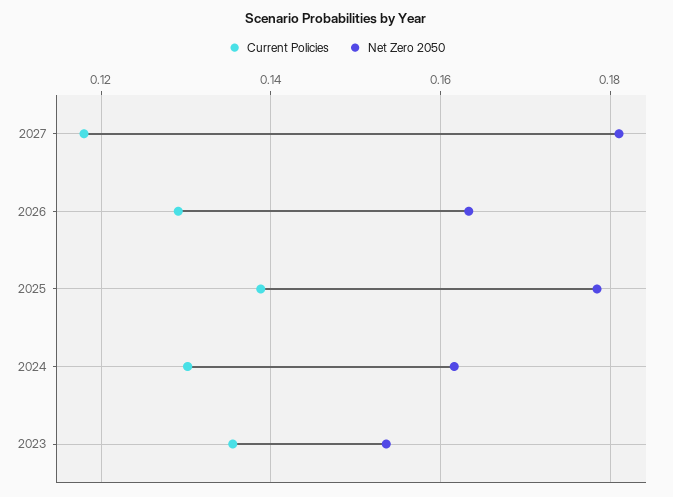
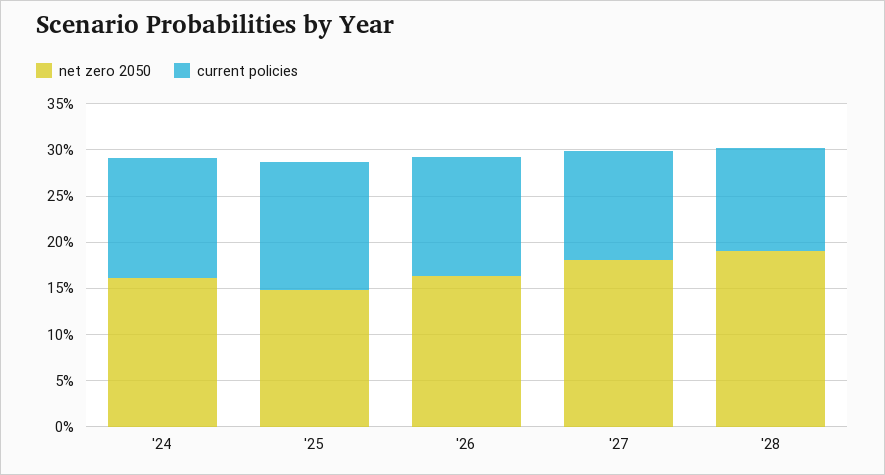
Net Zero 2050, 2025: 0.178 -> 0.15
Current Policies, 2023: 0.136 -> none
Net Zero 2050, 2023: 0.154 -> none
Net Zero 2050, '28: none -> 0.19
Current Policies, '28: none -> 0.11

